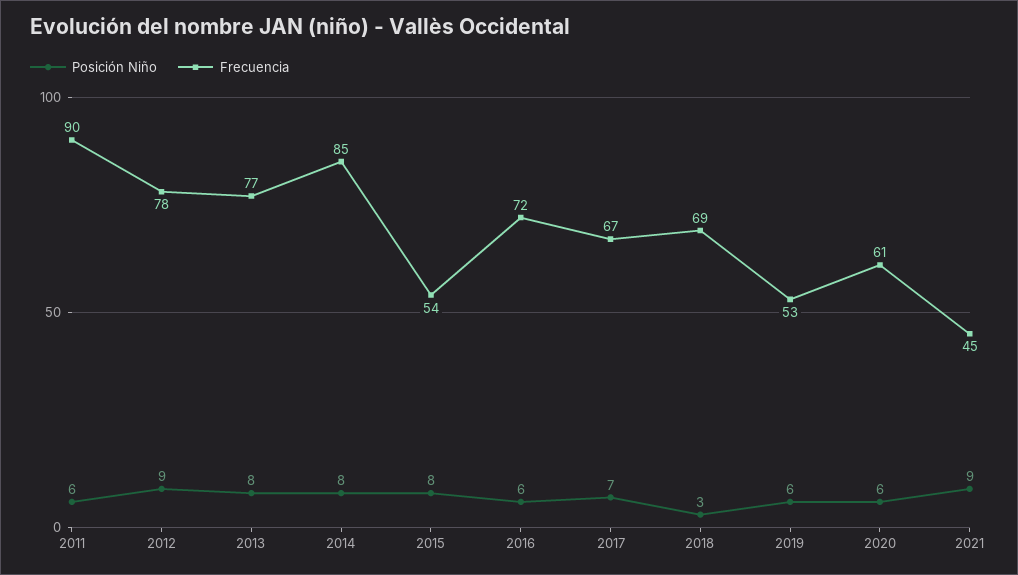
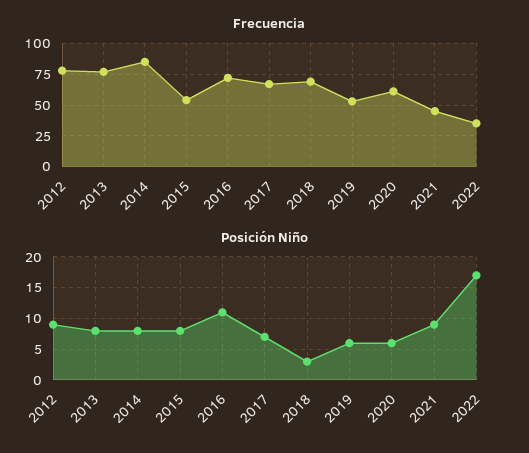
Posición Niño, 2011: 6 -> none
Frecuencia, 2011: 90 -> none
Posición Niño, 2016: 6 -> 11
Frecuencia, 2022: none -> 35
Posición Niño, 2022: none -> 17

